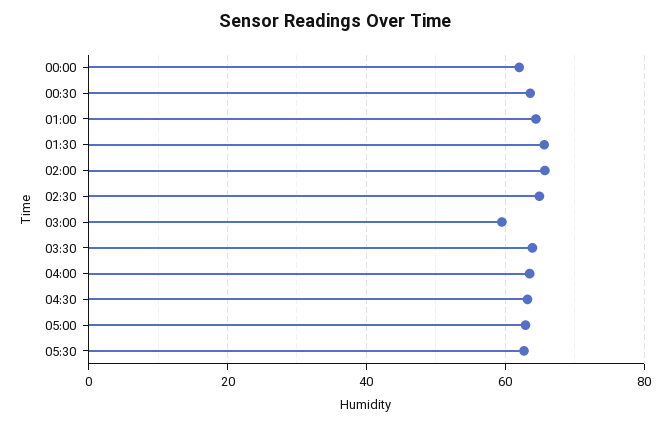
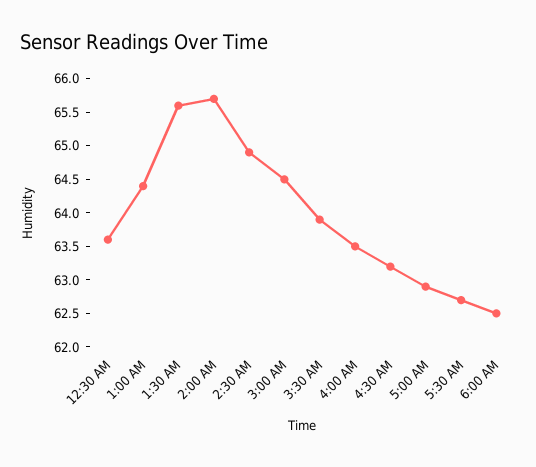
00:00: 62 -> none
03:00: 60 -> 64.5
6:00 AM: none -> 62.5

